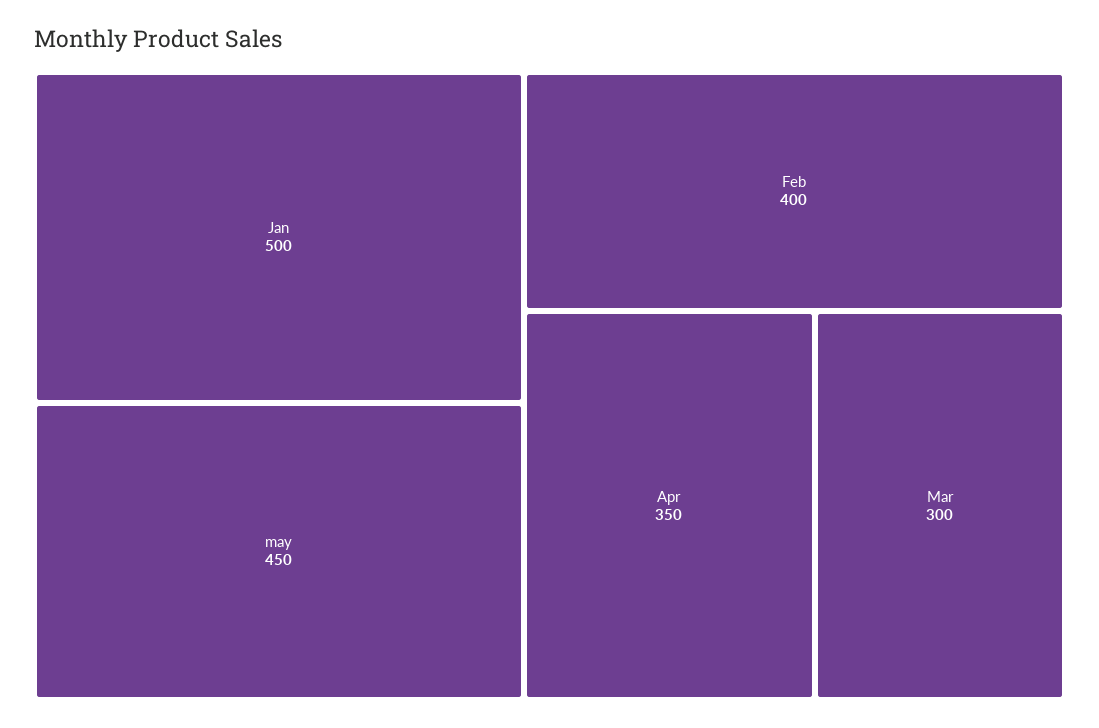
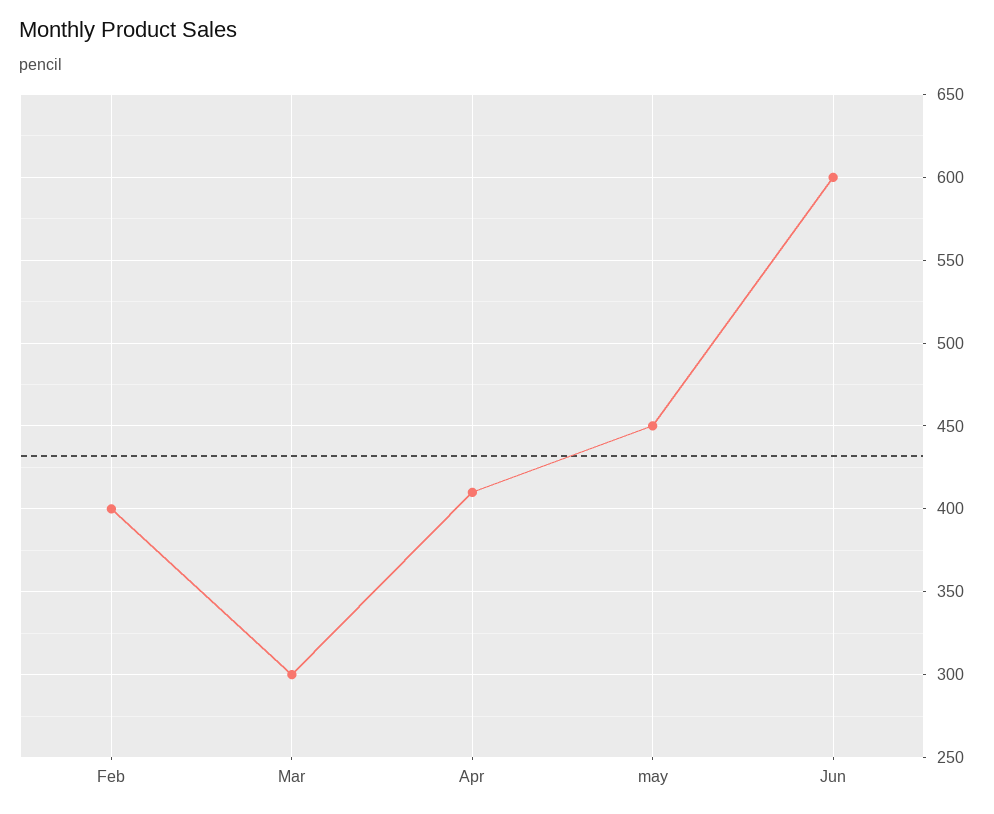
Jan: 500 -> none
Apr: 350 -> 410
Jun: none -> 600

